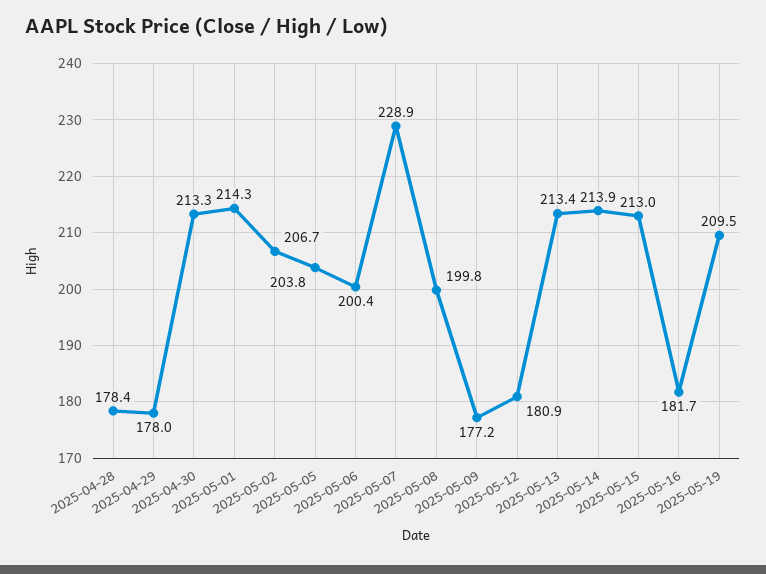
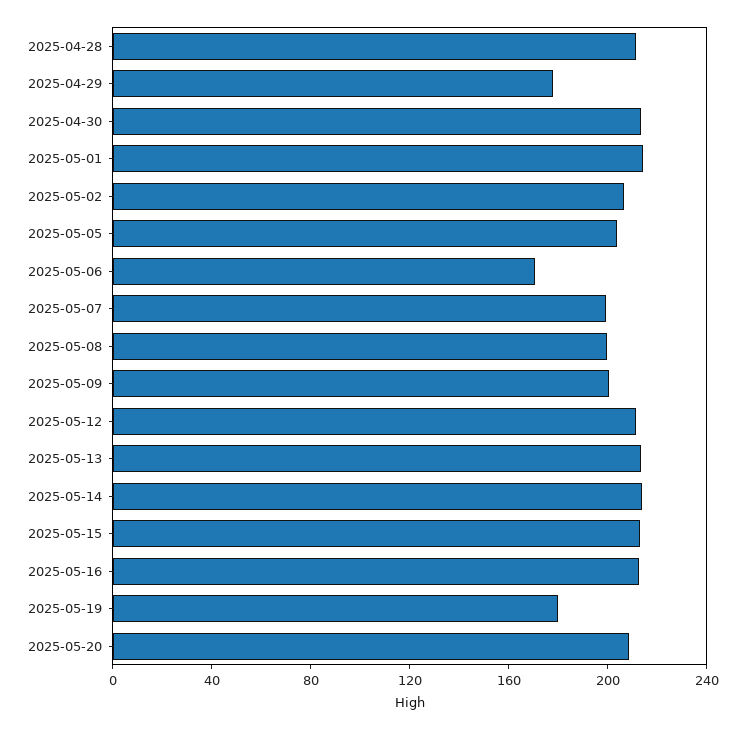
2025-04-28: 178.4 -> 210
2025-05-06: 200.4 -> 170
2025-05-07: 228.9 -> 200
2025-05-09: 177.2 -> 200
2025-05-12: 180.9 -> 210
2025-05-16: 181.7 -> 210
2025-05-19: 209.5 -> 180
2025-05-20: none -> 210

